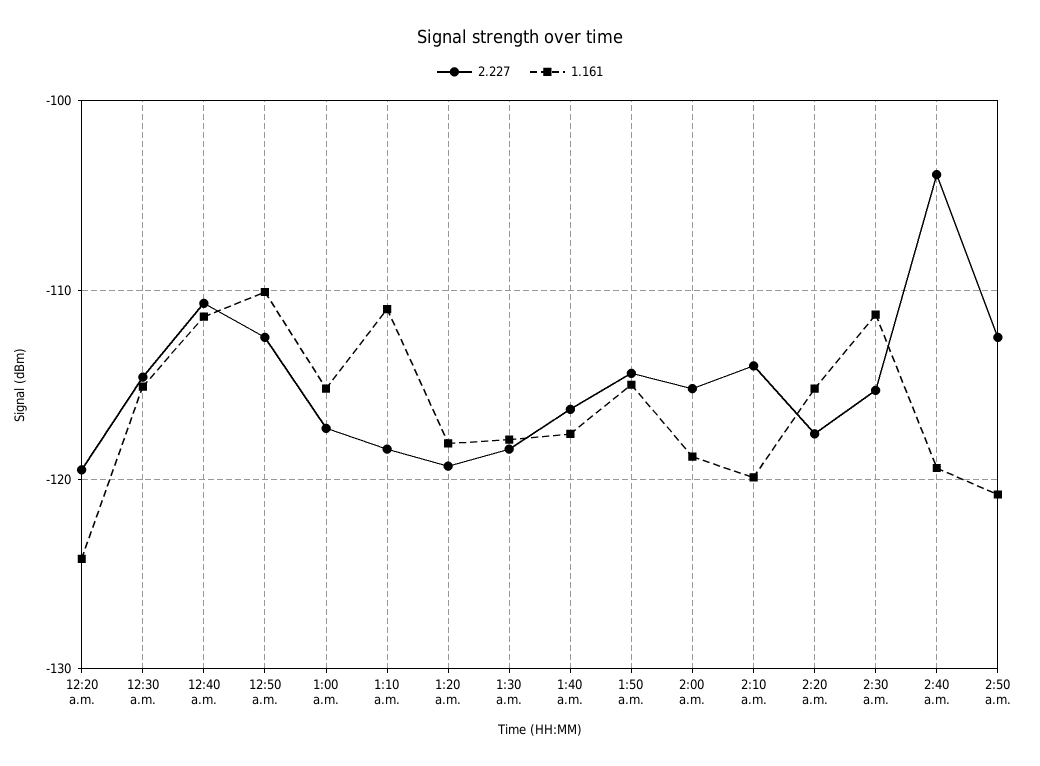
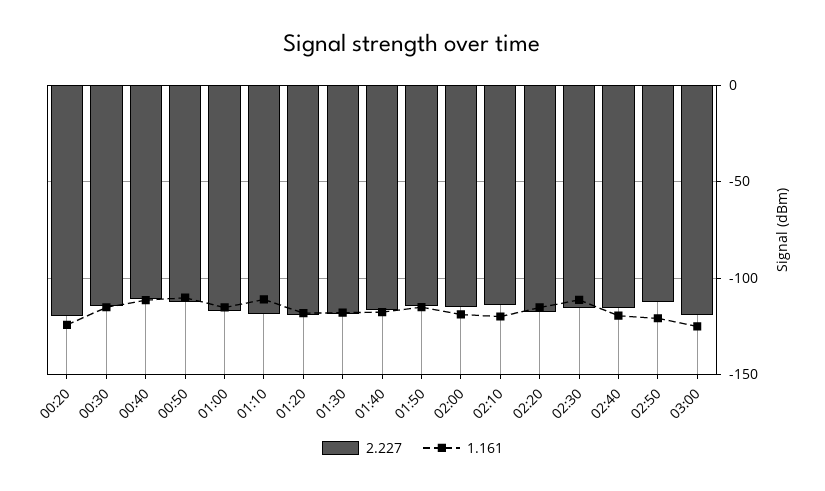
2.227, 2:40 a.m.: -104 -> -115
2.227, 03:00: none -> -120
1.161, 03:00: none -> -125

